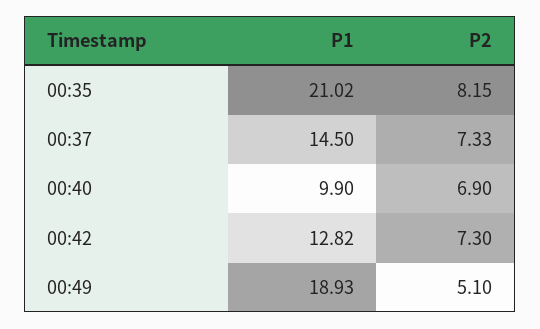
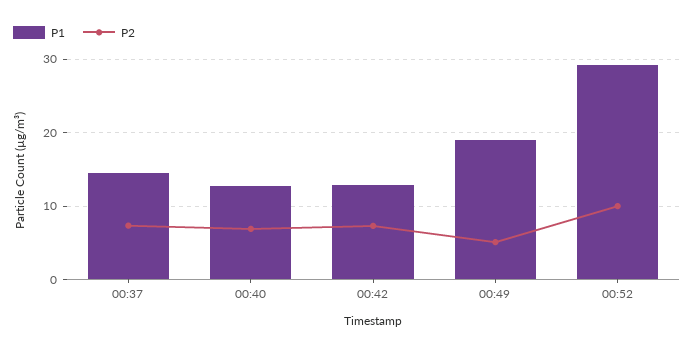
P1, 00:35: 21.02 -> none
P2, 00:35: 8.15 -> none
P1, 00:40: 9.9 -> 13
P1, 00:52: none -> 29
P2, 00:52: none -> 10

